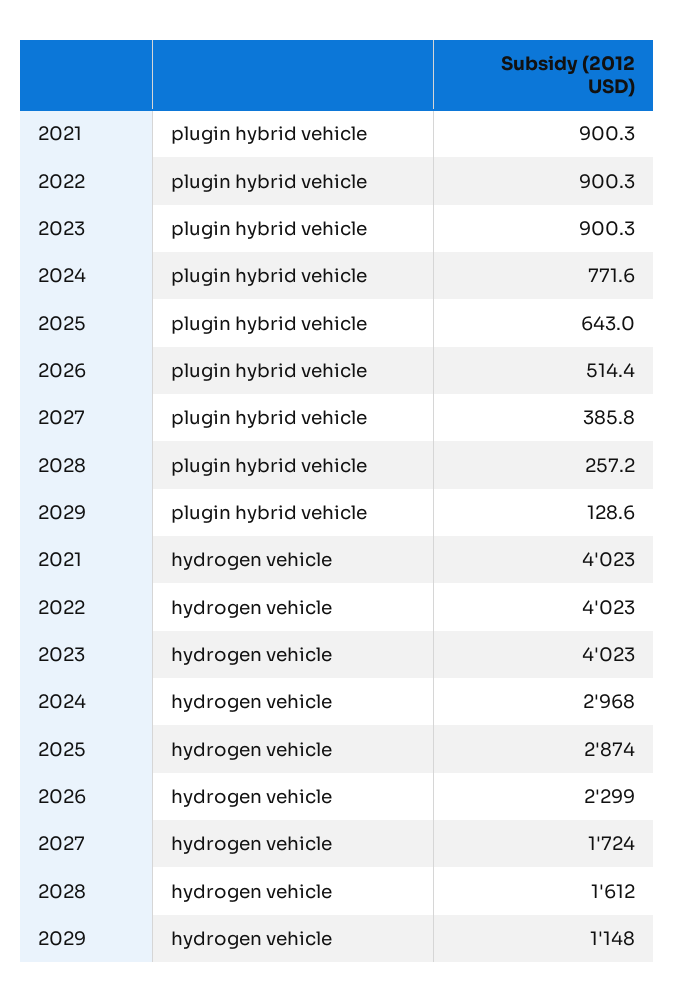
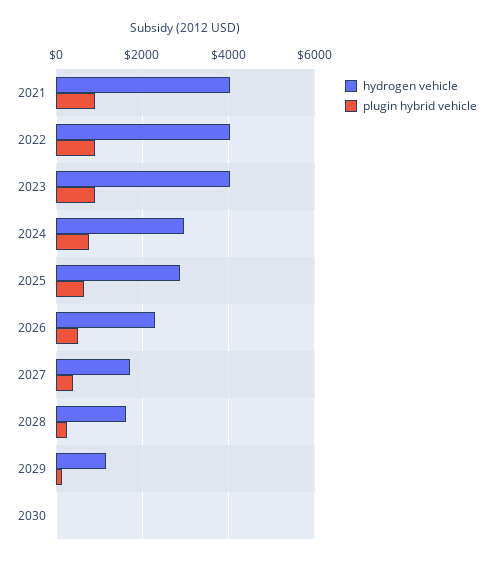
hydrogen vehicle, 2030: none -> 0
plugin hybrid vehicle, 2030: none -> 0

